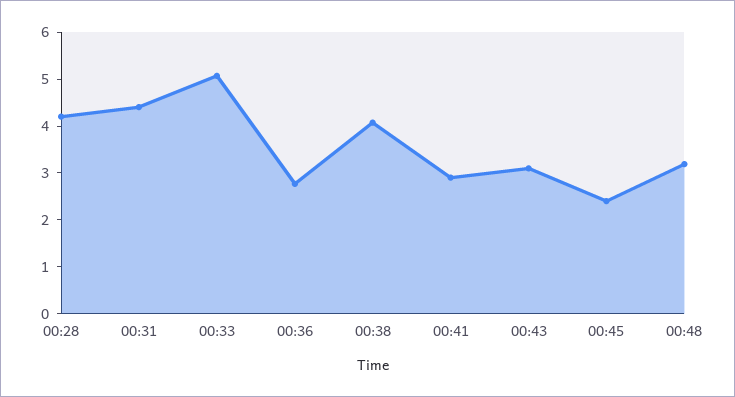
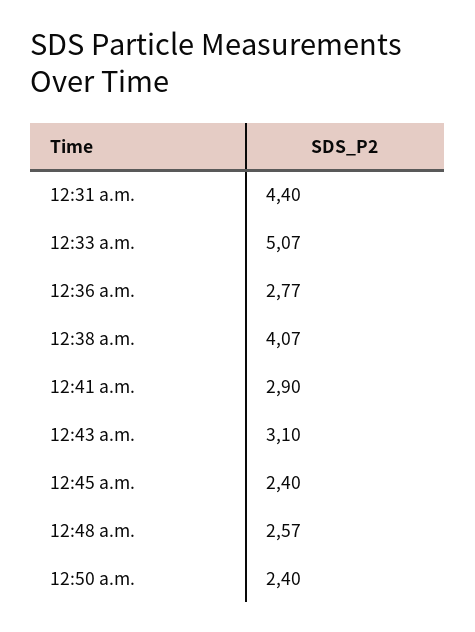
00:28: 4.2 -> none
00:48: 3.2 -> 2.57
12:50 a.m.: none -> 2.4

